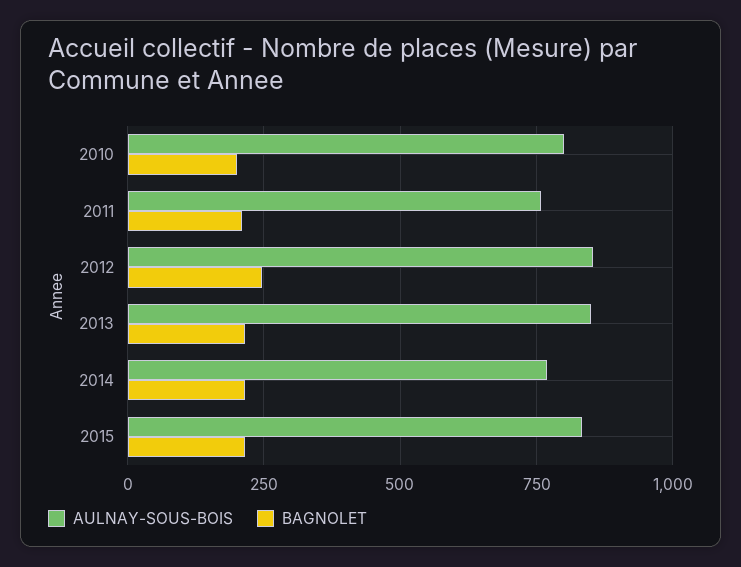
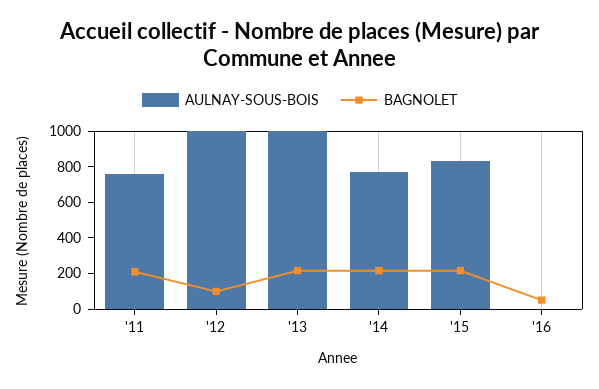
AULNAY-SOUS-BOIS, 2010: 800 -> none
BAGNOLET, 2010: 200 -> none
AULNAY-SOUS-BOIS, 2012: 850 -> 1000
BAGNOLET, 2012: 250 -> 100
AULNAY-SOUS-BOIS, 2013: 850 -> 1000
AULNAY-SOUS-BOIS, '16: none -> 0
BAGNOLET, '16: none -> 50

